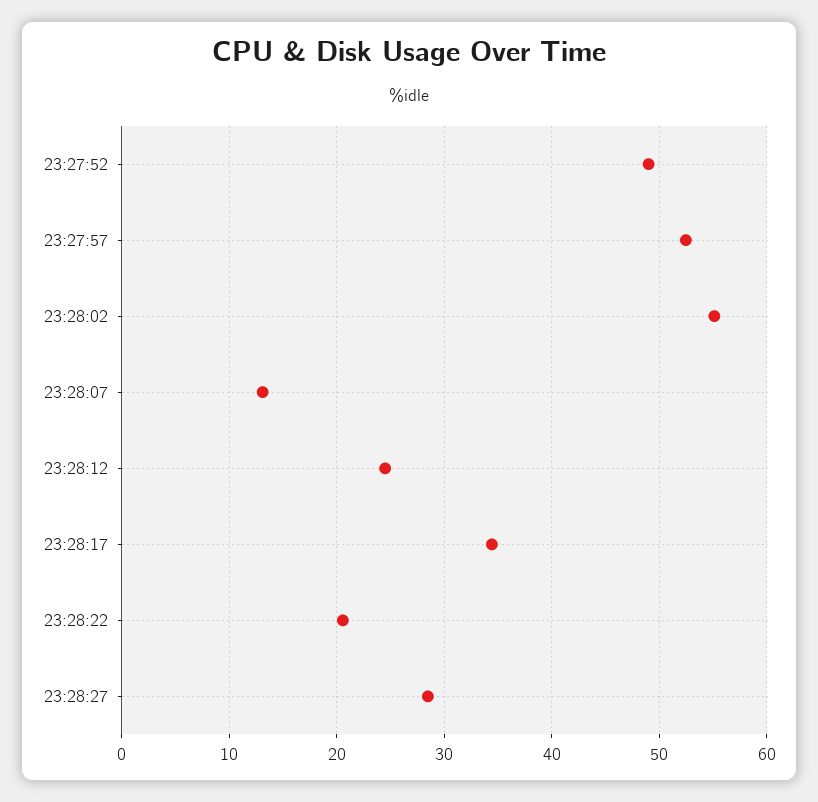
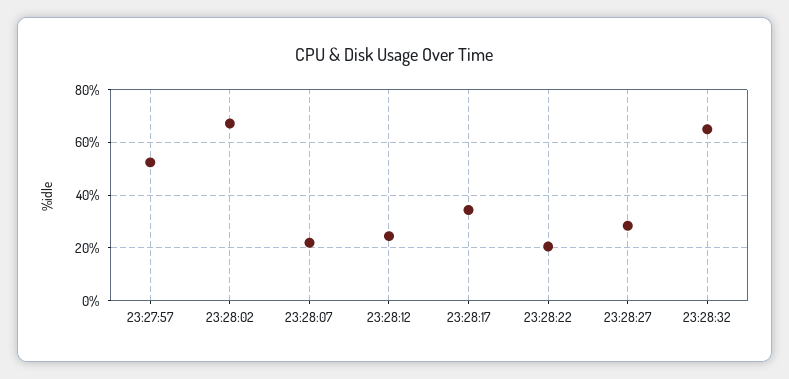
23:27:52: 49 -> none
23:28:02: 55 -> 67.5
23:28:07: 13 -> 22.5
23:28:32: none -> 65

